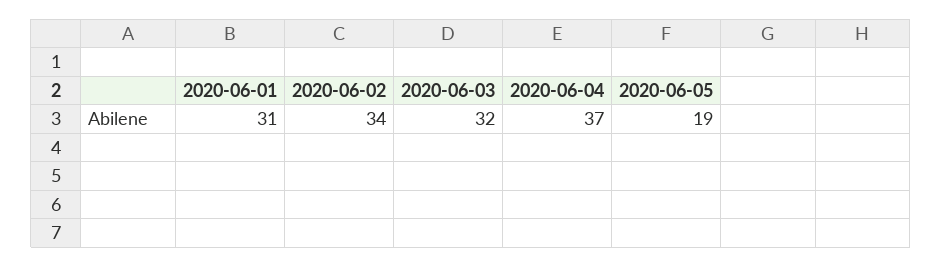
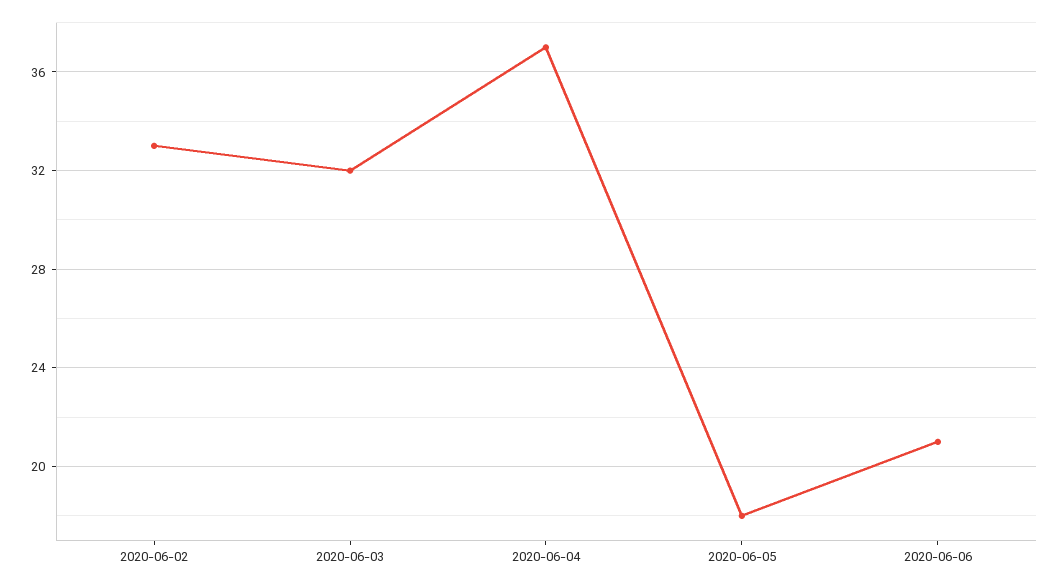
2020-06-01: 31 -> none
2020-06-02: 34 -> 33
2020-06-05: 19 -> 18
2020-06-06: none -> 21

